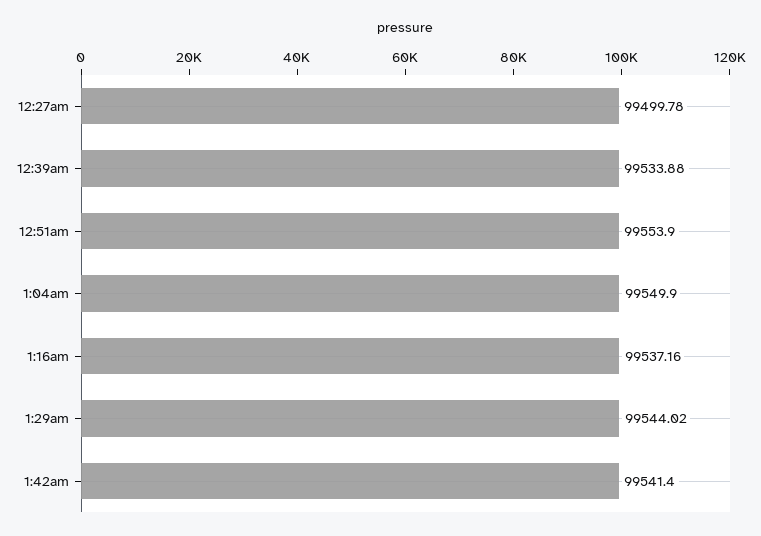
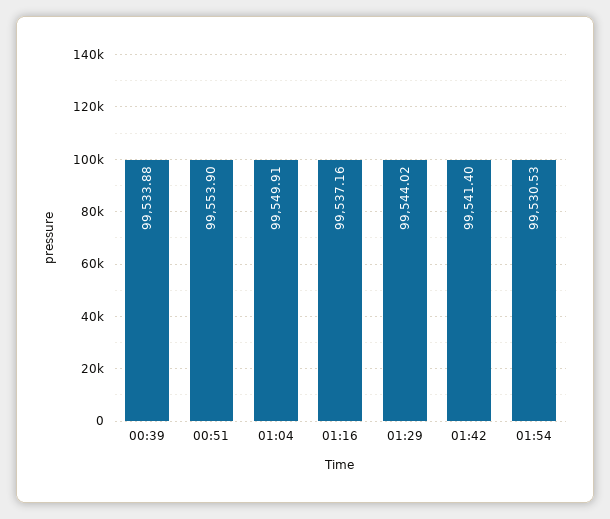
12:27am: 99499.78 -> none
1:04am: 99549.9 -> 99549.91
01:54: none -> 99530.53

